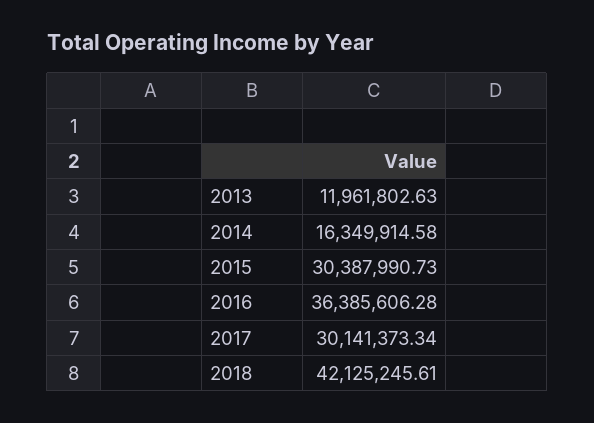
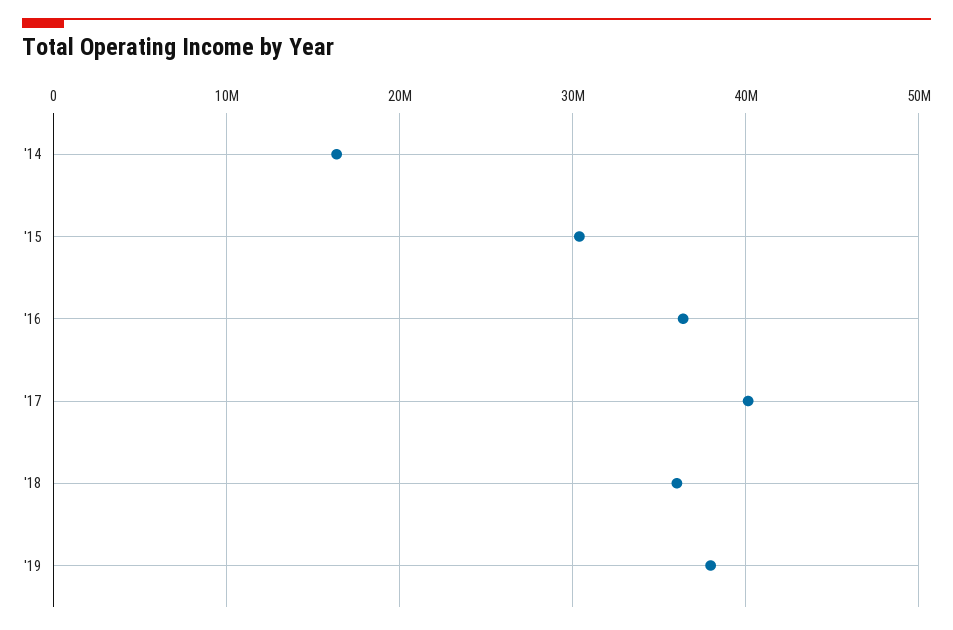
2013: 11961802.63 -> none
2017: 30141373.34 -> 40000000
2018: 42125245.61 -> 36000000
'19: none -> 38000000

